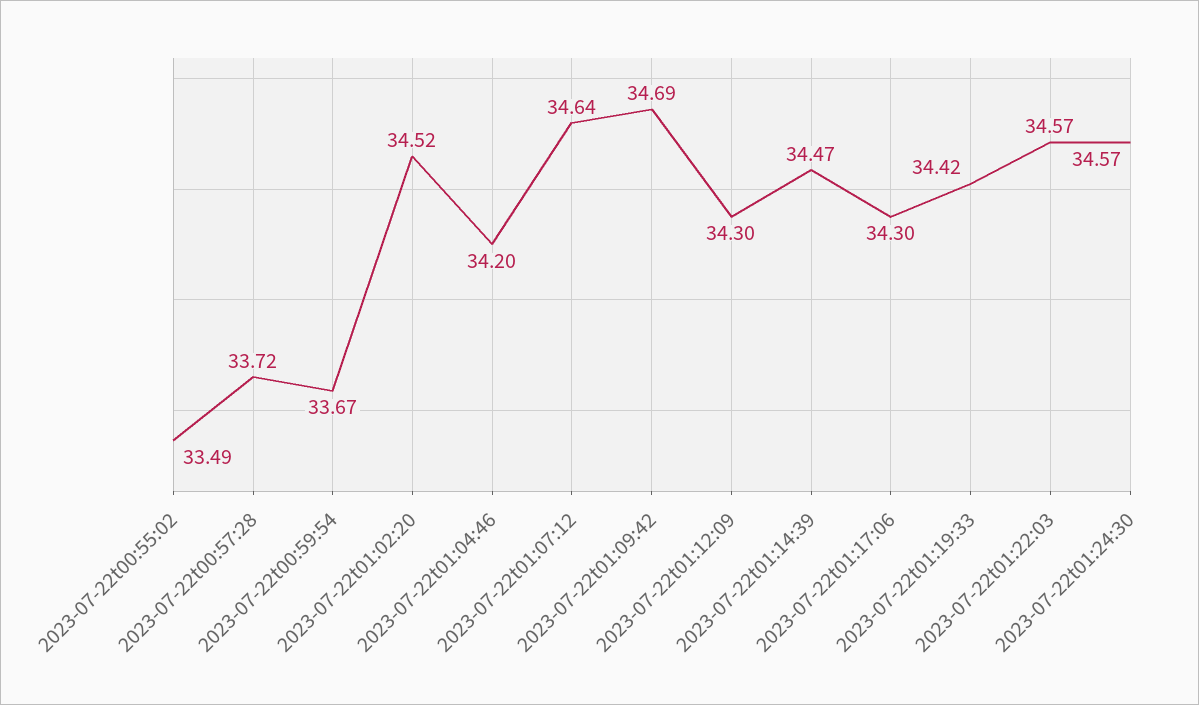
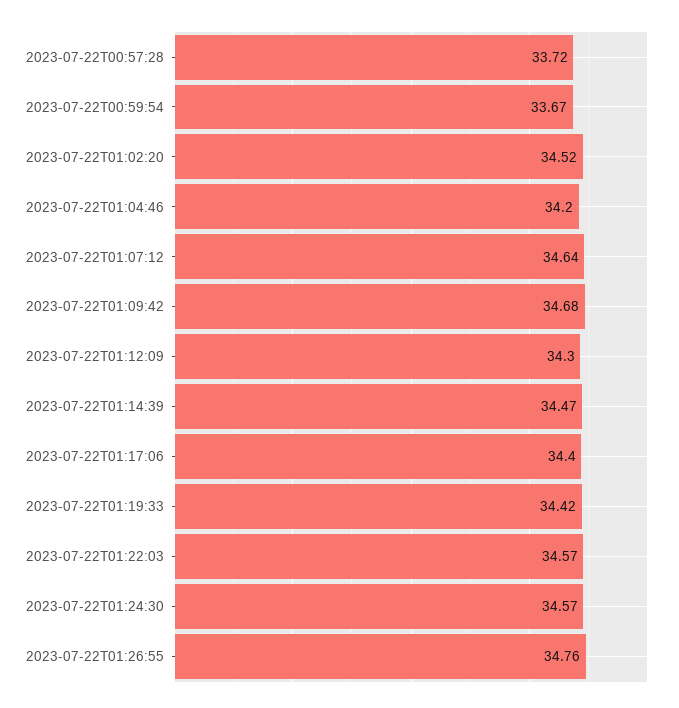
2023-07-22t00:55:02: 33.49 -> none
2023-07-22t01:09:42: 34.69 -> 34.68
2023-07-22t01:17:06: 34.3 -> 34.4
2023-07-22T01:26:55: none -> 34.76

